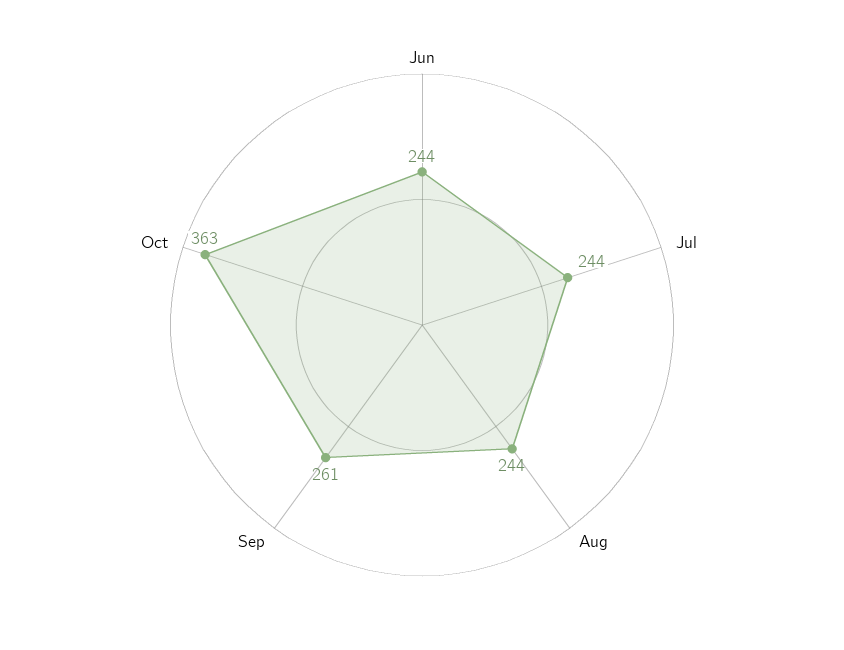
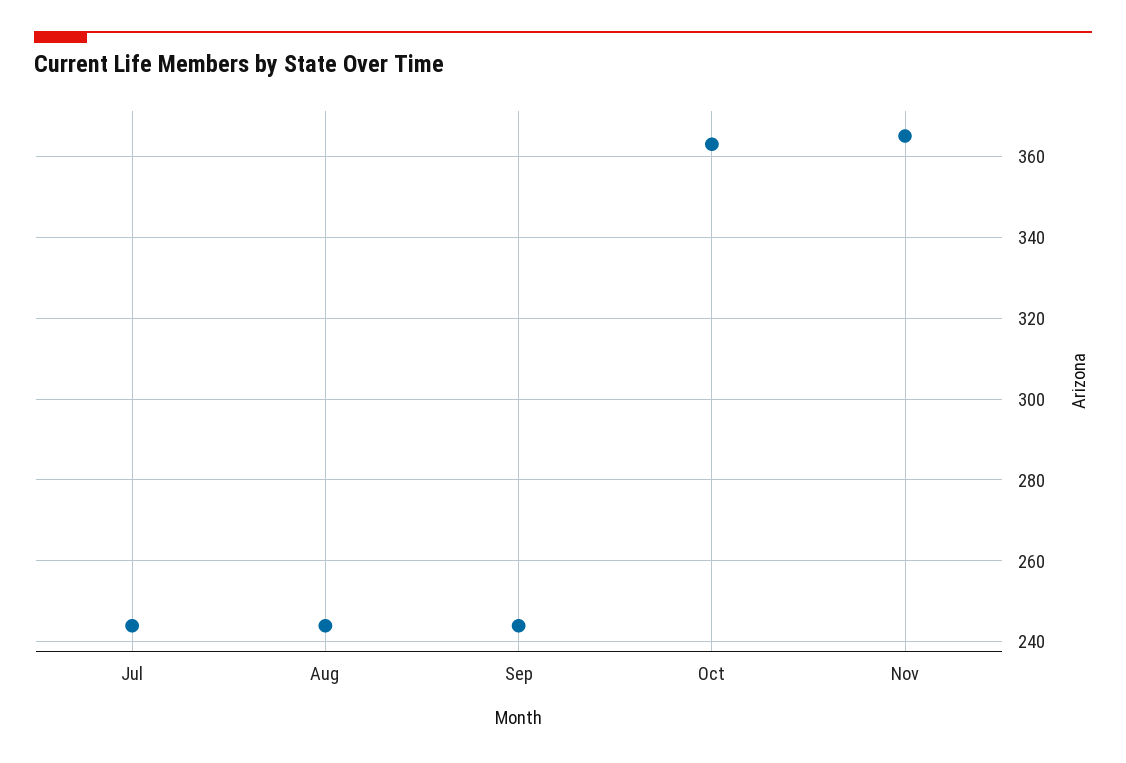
Jun: 244 -> none
Sep: 261 -> 245
Nov: none -> 365

